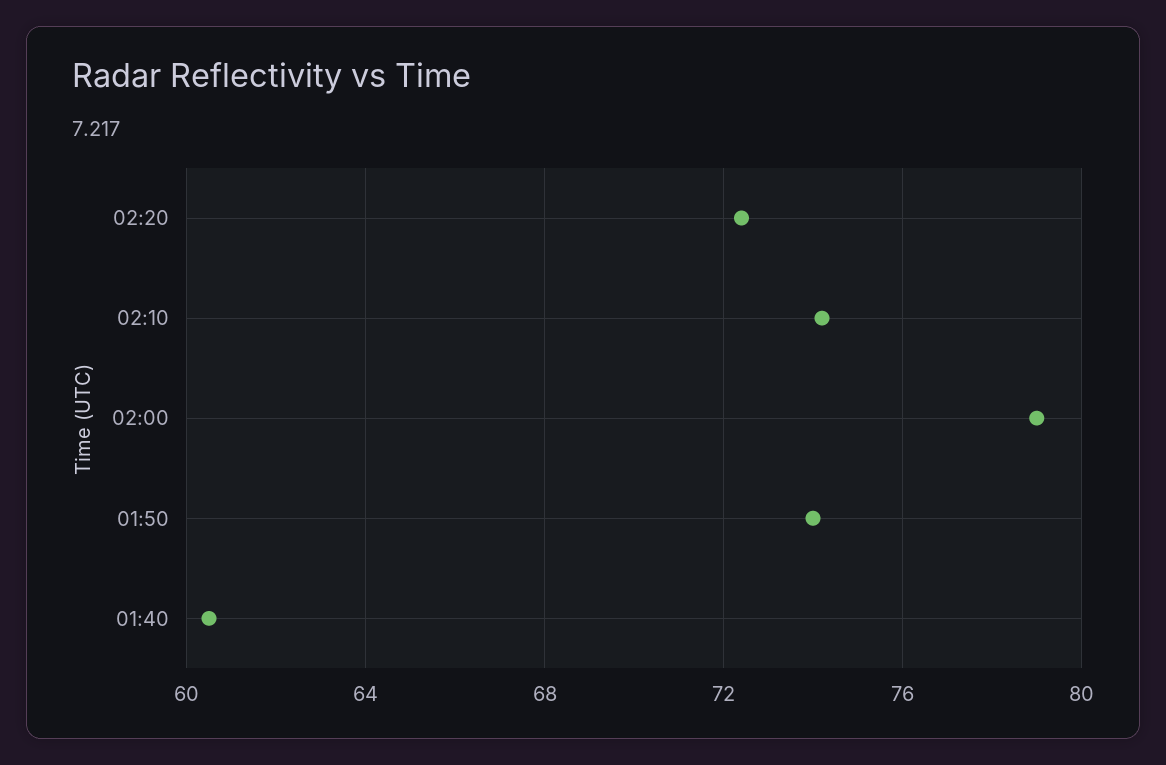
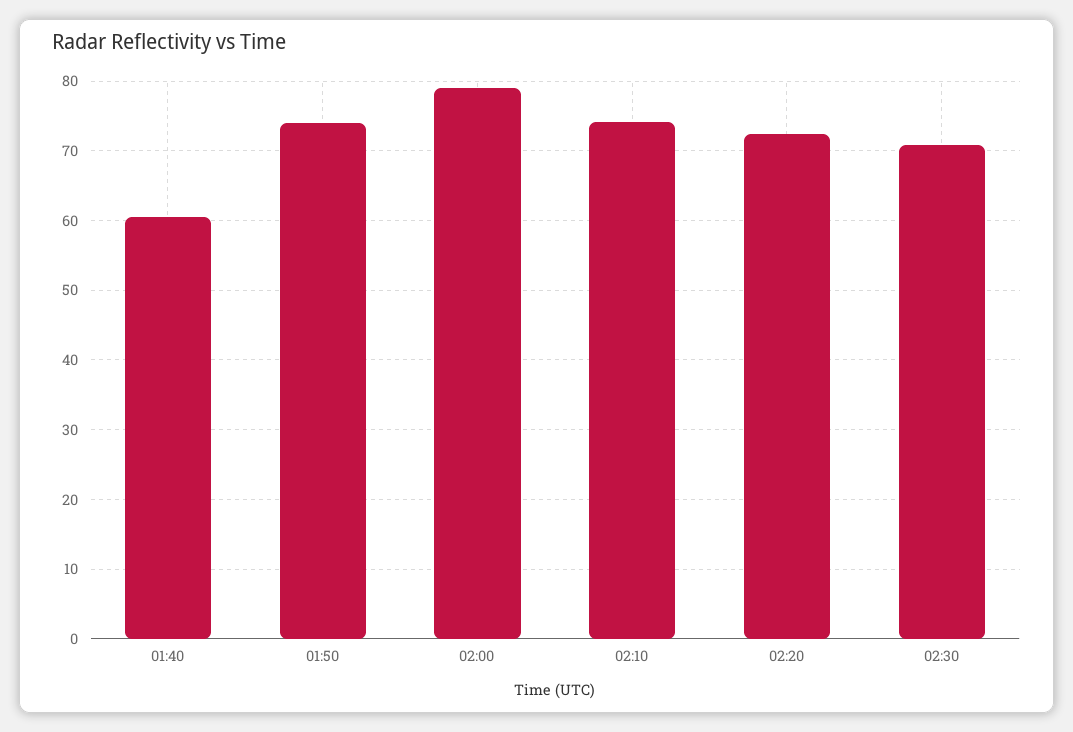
02:30: none -> 71

